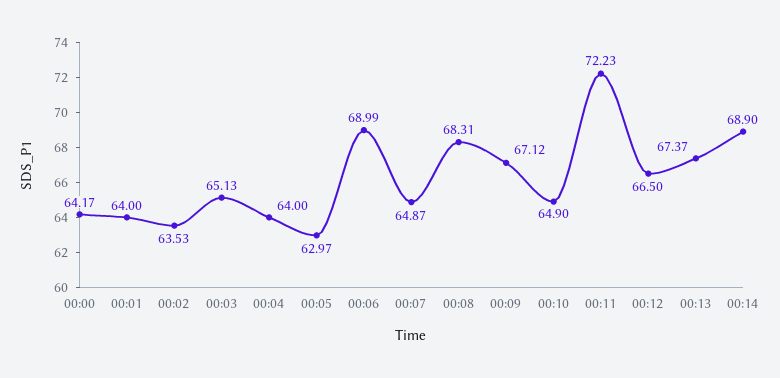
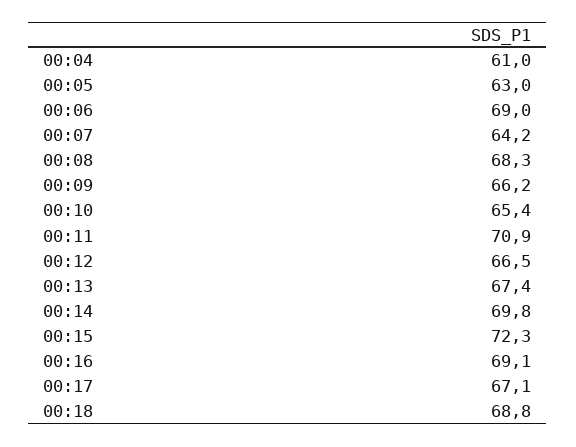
00:00: 64.17 -> none
00:01: 64 -> none
00:02: 63.53 -> none
00:03: 65.13 -> none
00:04: 64 -> 61
00:07: 64.87 -> 64.2
00:09: 67.12 -> 66.2
00:10: 64.9 -> 65.4
00:11: 72.23 -> 70.9
00:14: 68.9 -> 69.8
00:15: none -> 72.3
00:16: none -> 69.1
00:17: none -> 67.1
00:18: none -> 68.8

